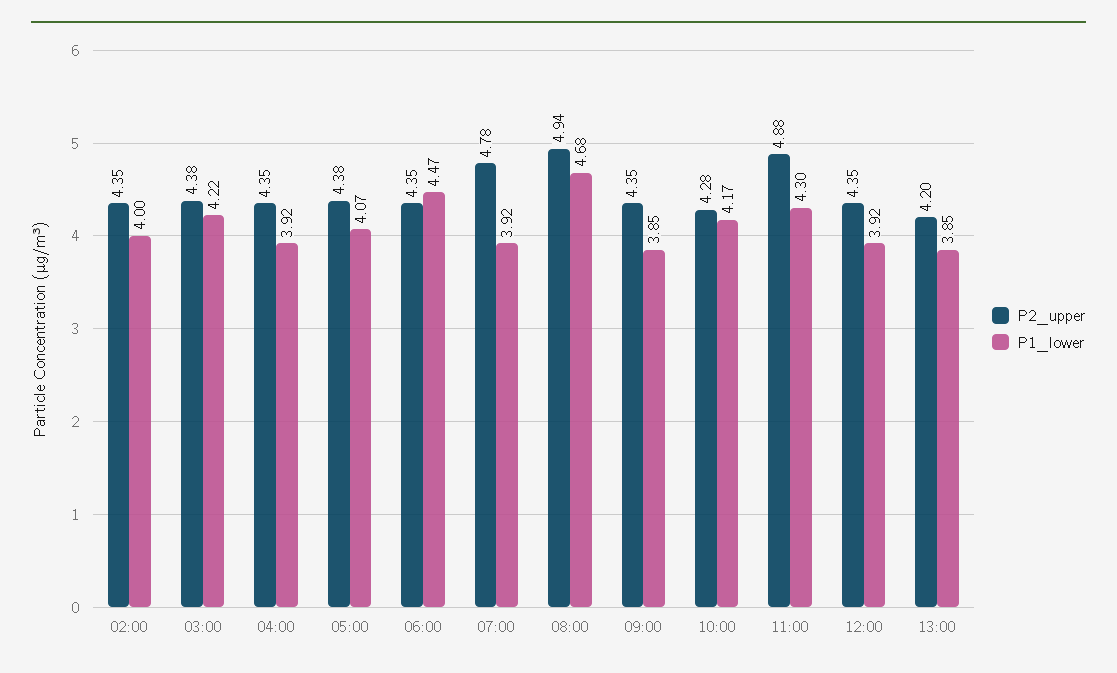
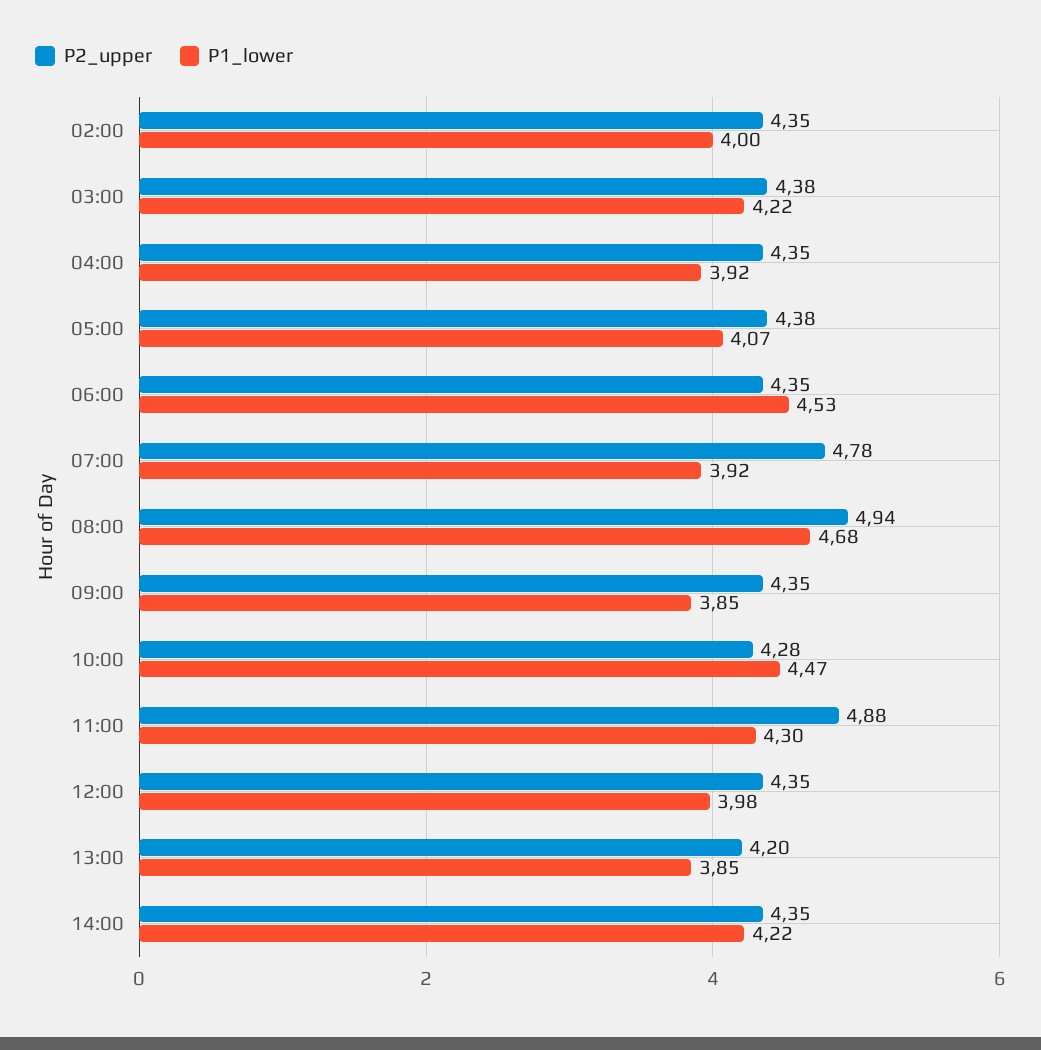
P1_lower, 06:00: 4.47 -> 4.53
P1_lower, 10:00: 4.17 -> 4.47
P1_lower, 12:00: 3.92 -> 3.98
P2_upper, 14:00: none -> 4.35
P1_lower, 14:00: none -> 4.22

